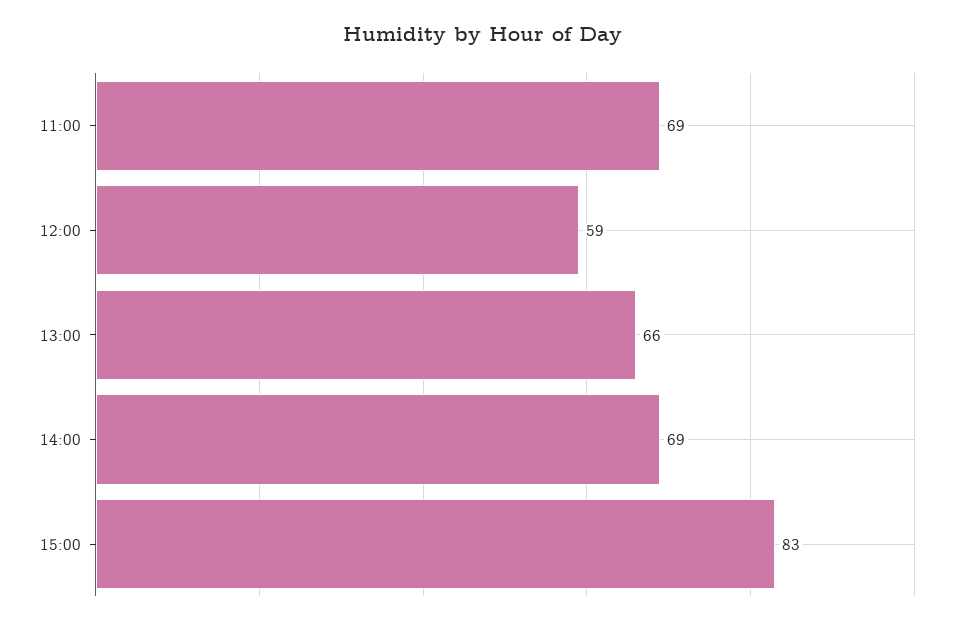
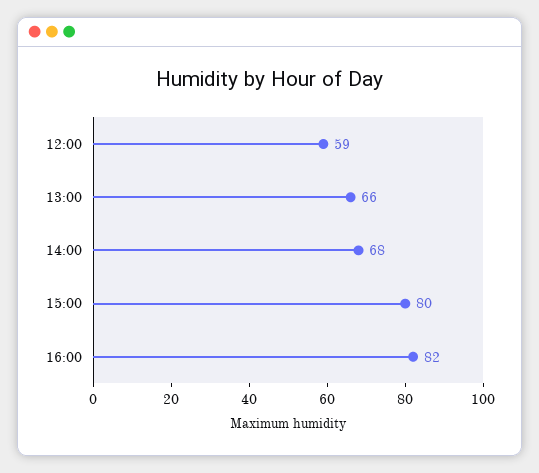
11:00: 69 -> none
14:00: 69 -> 68
15:00: 83 -> 80
16:00: none -> 82

